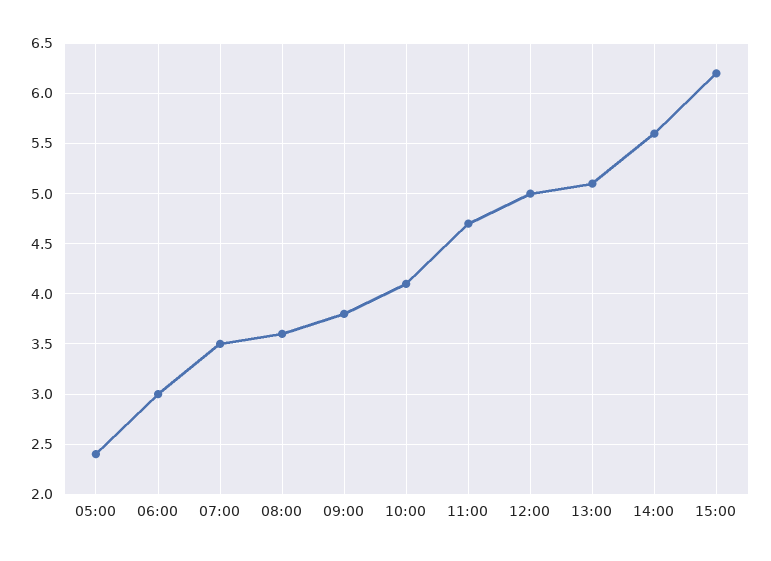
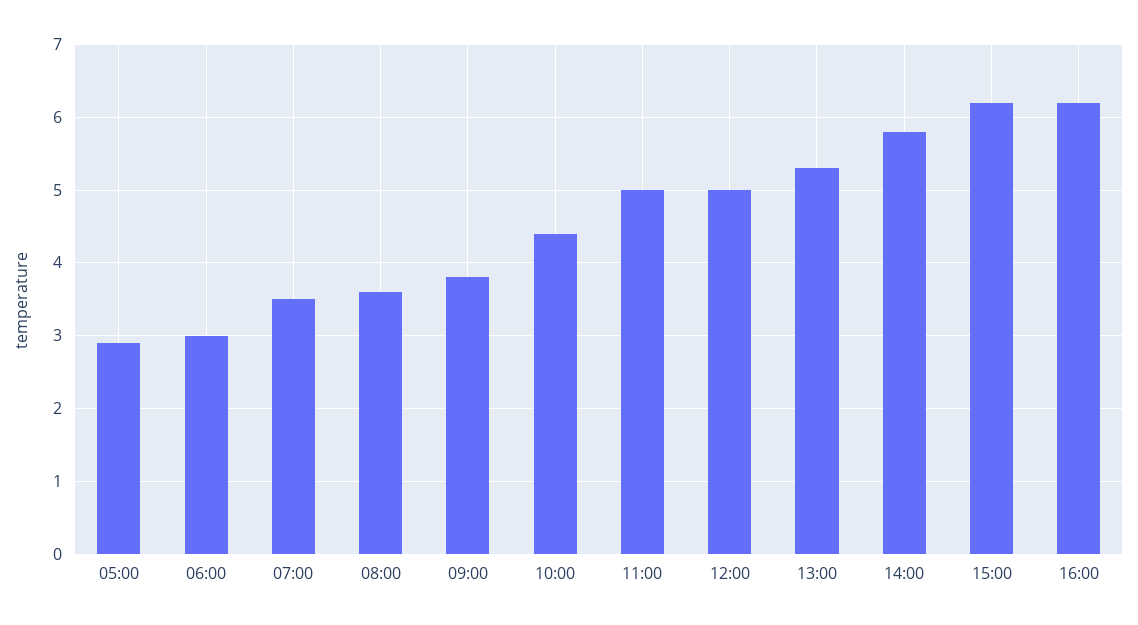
05:00: 2.4 -> 2.9
10:00: 4.1 -> 4.4
11:00: 4.7 -> 5
13:00: 5.1 -> 5.3
14:00: 5.6 -> 5.8
16:00: none -> 6.2

